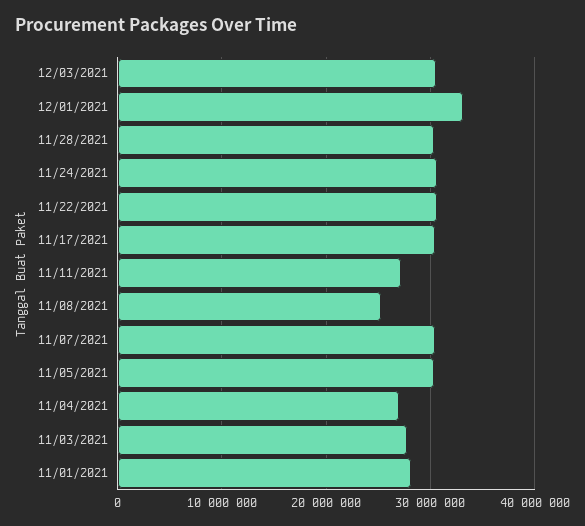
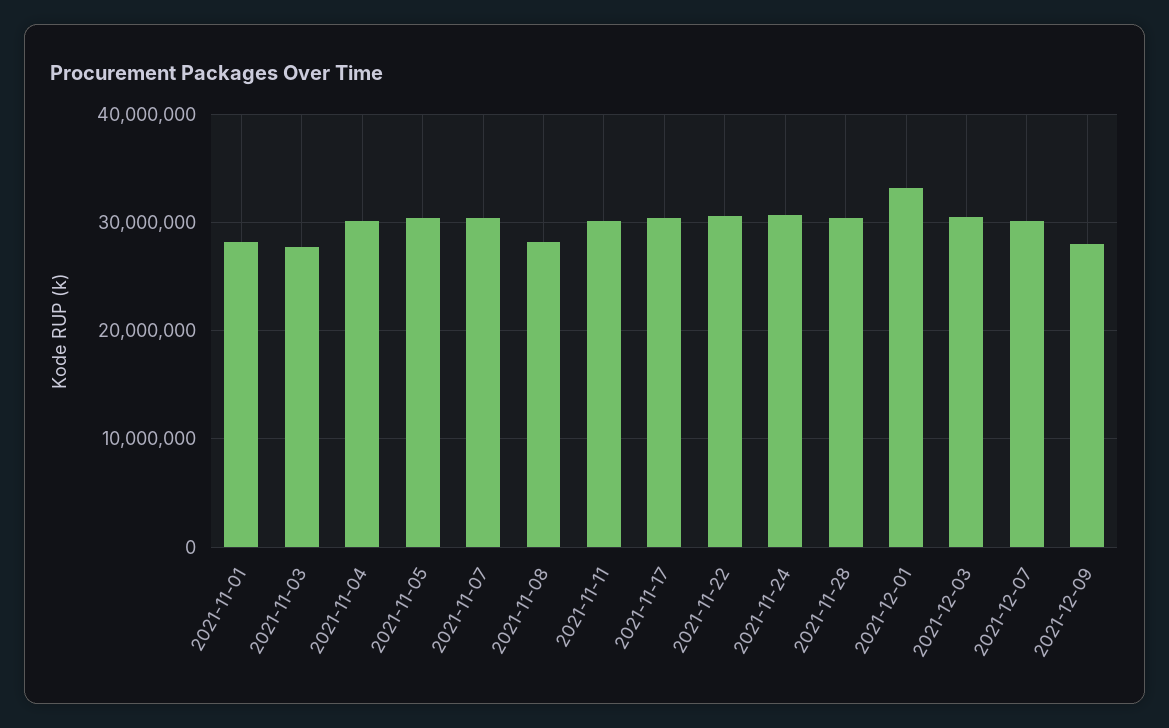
11/11/2021: 27000000 -> 30000000
11/08/2021: 25000000 -> 28000000
11/04/2021: 27000000 -> 30000000
2021-12-07: none -> 30000000
2021-12-09: none -> 28000000

